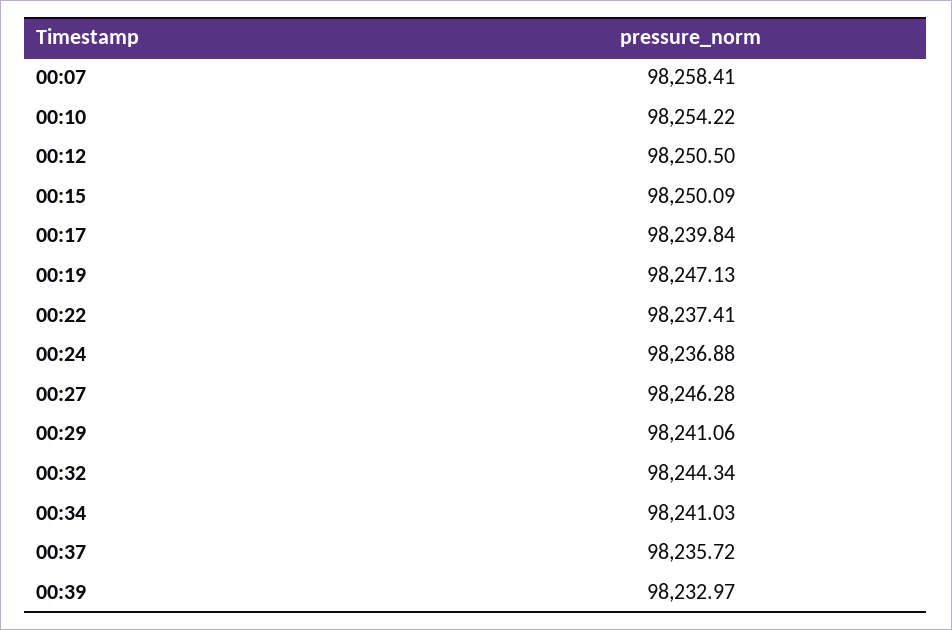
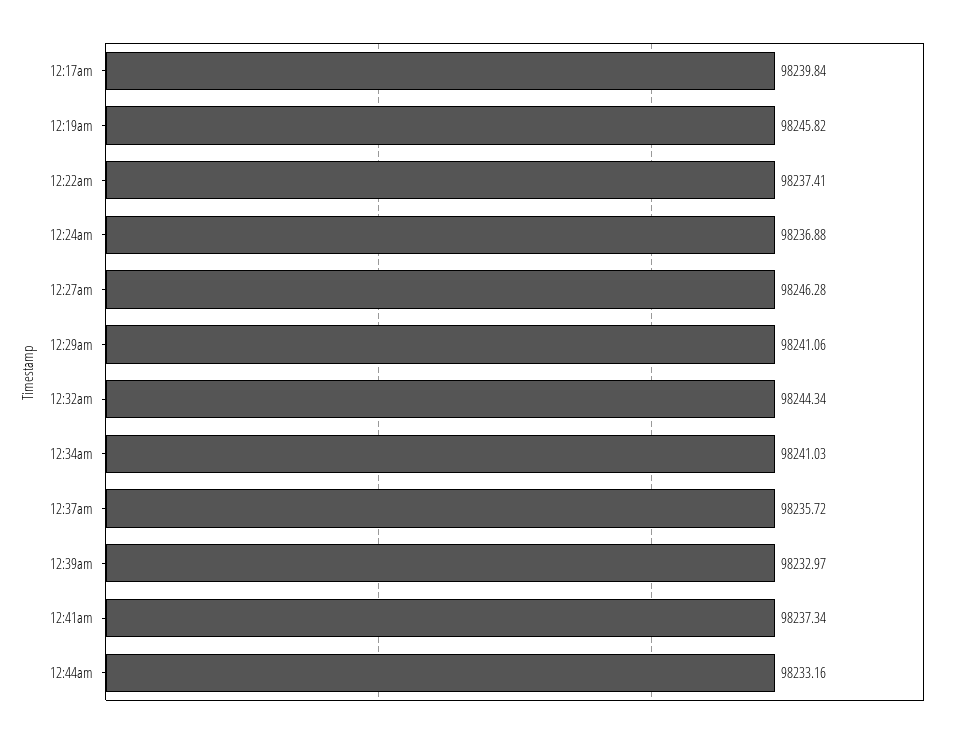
00:07: 98258.41 -> none
00:10: 98254.22 -> none
00:12: 98250.5 -> none
00:15: 98250.09 -> none
00:19: 98247.13 -> 98245.82
12:41am: none -> 98237.34
12:44am: none -> 98233.16

